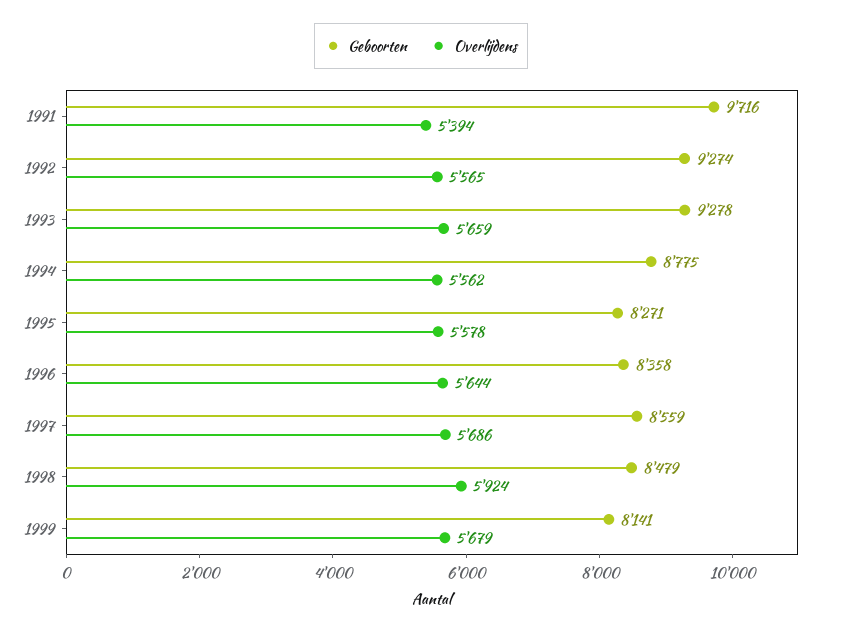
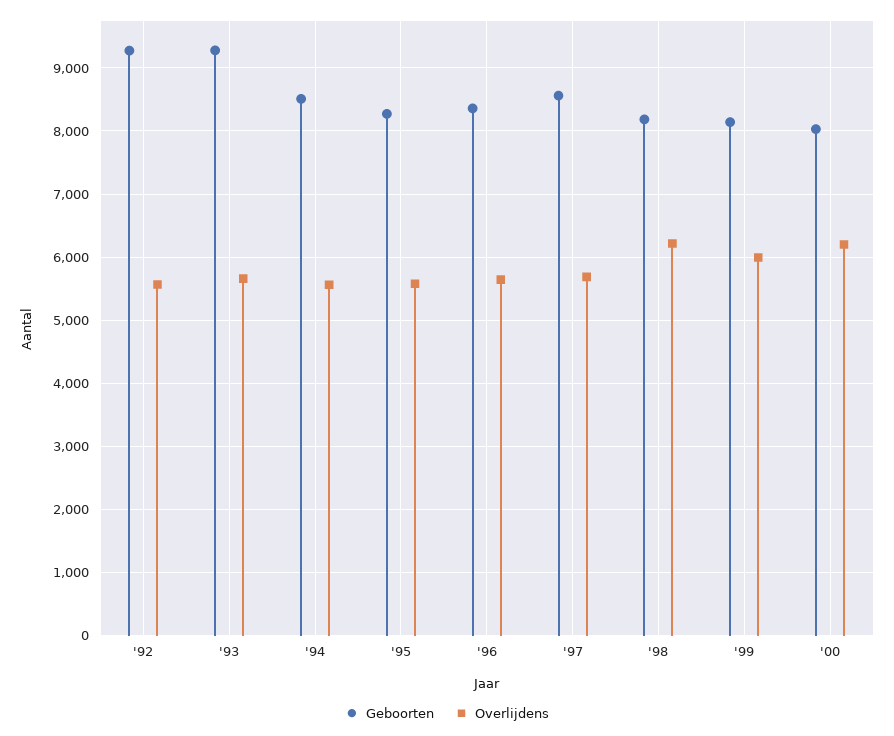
Geboorten, 1991: 9716 -> none
Overlijdens, 1991: 5394 -> none
Geboorten, 1994: 8775 -> 8500
Geboorten, 1998: 8479 -> 8200
Overlijdens, 1998: 5924 -> 6200
Overlijdens, 1999: 5679 -> 6000
Geboorten, '00: none -> 8000
Overlijdens, '00: none -> 6200

